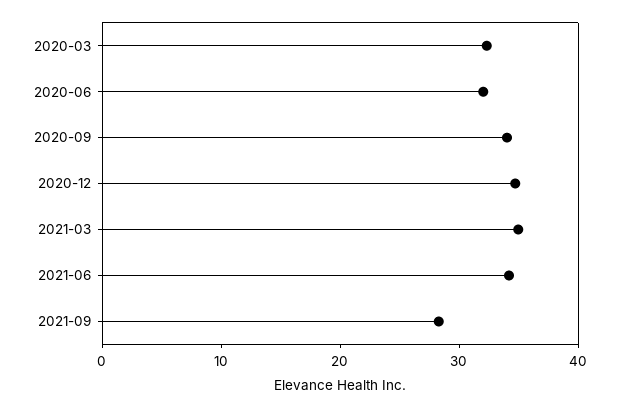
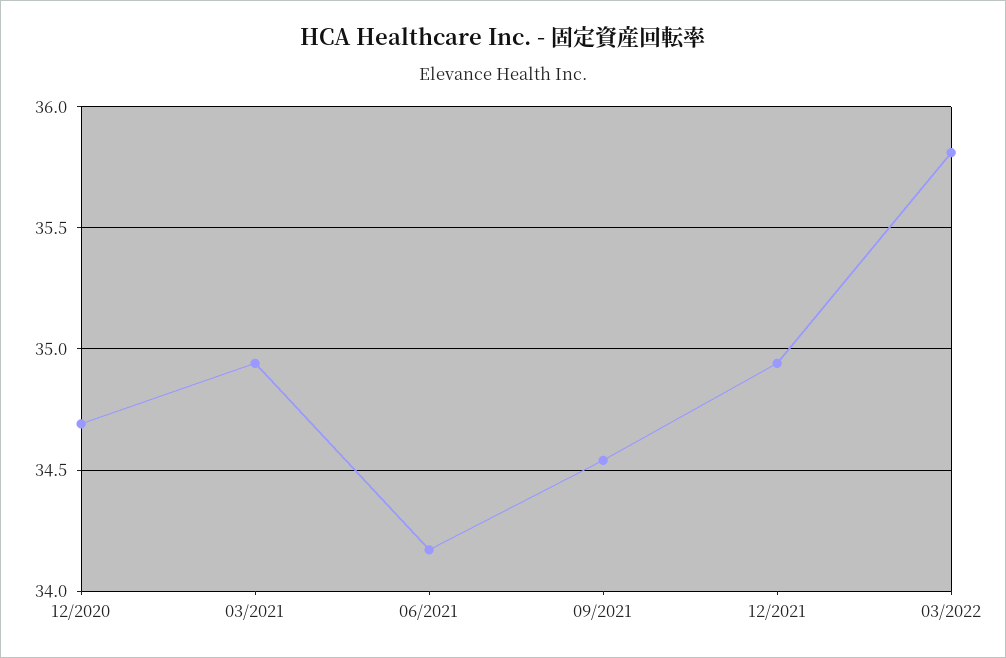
2020-03: 32 -> none
2020-06: 32 -> none
2020-09: 34 -> none
2021-09: 28 -> 34.55
12/2021: none -> 34.95
03/2022: none -> 35.8

